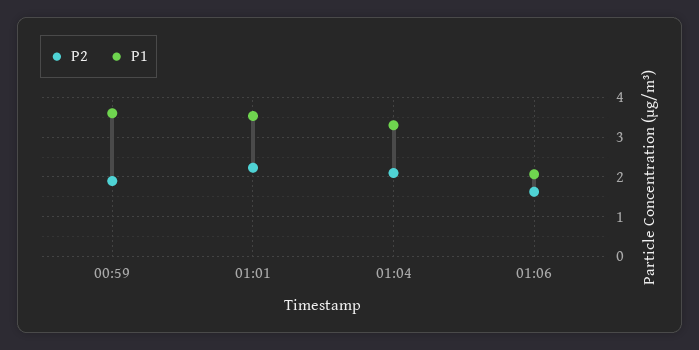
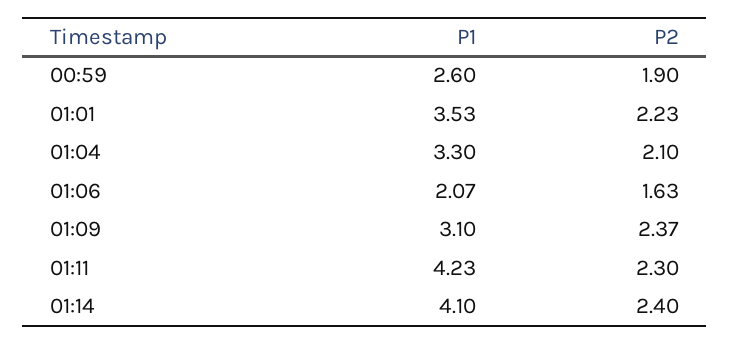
P1, 00:59: 3.6 -> 2.6
P1, 01:09: none -> 3.1
P2, 01:09: none -> 2.37
P1, 01:11: none -> 4.23
P2, 01:11: none -> 2.3
P1, 01:14: none -> 4.1
P2, 01:14: none -> 2.4

